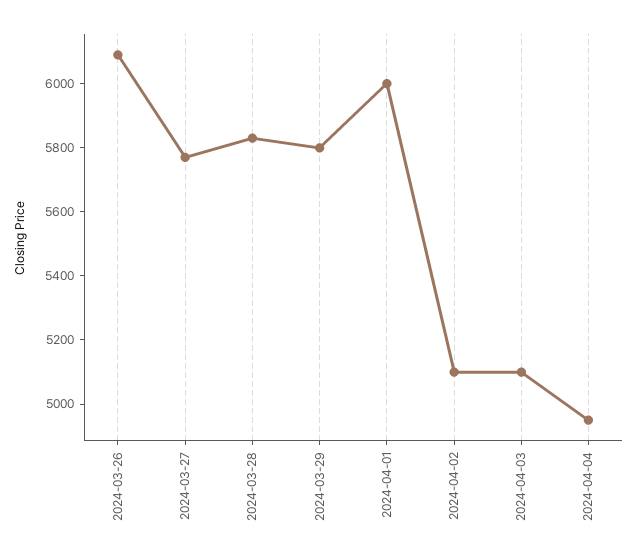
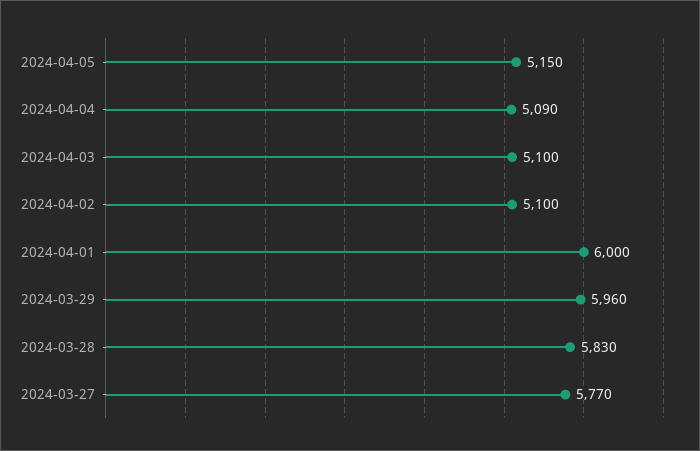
2024-03-26: 6100 -> none
2024-03-29: 5800 -> 5960
2024-04-04: 4950 -> 5090
2024-04-05: none -> 5150

